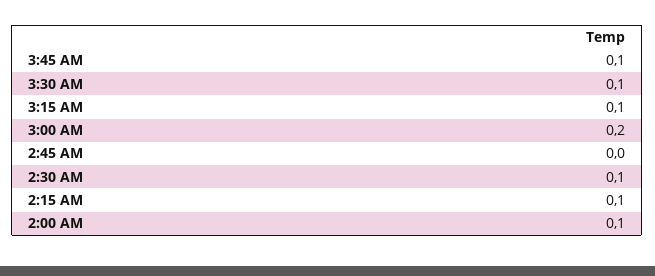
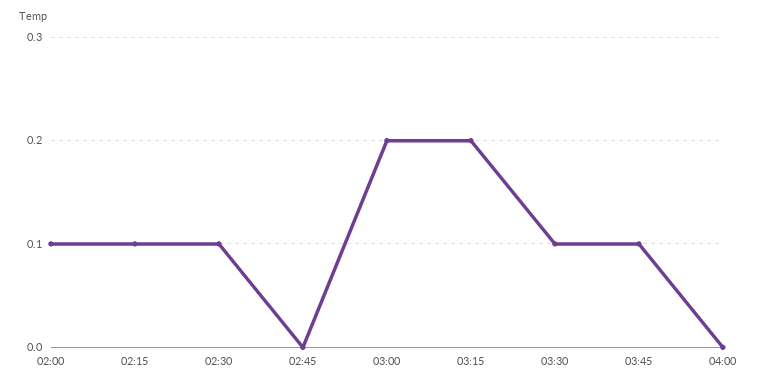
3:15 AM: 0.1 -> 0.2
04:00: none -> 0

